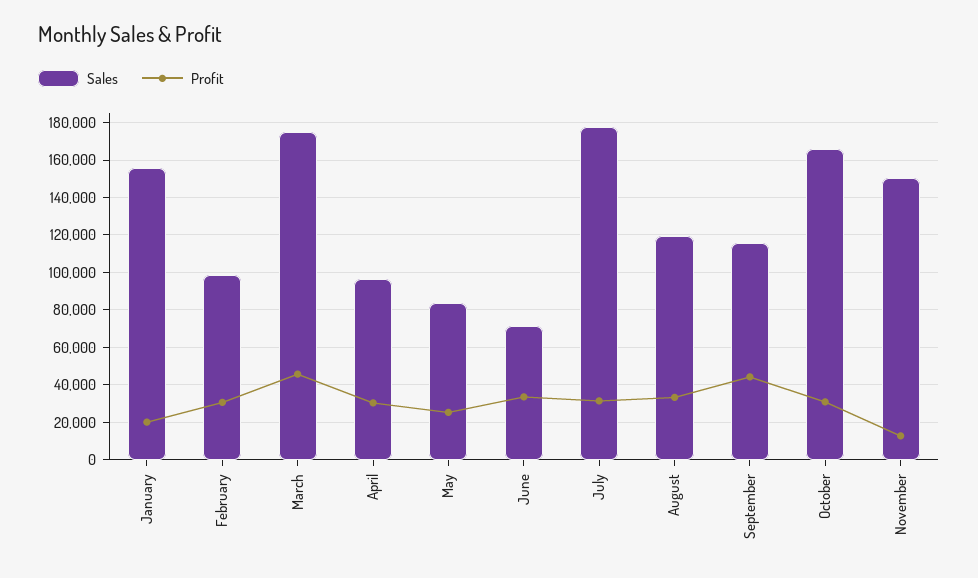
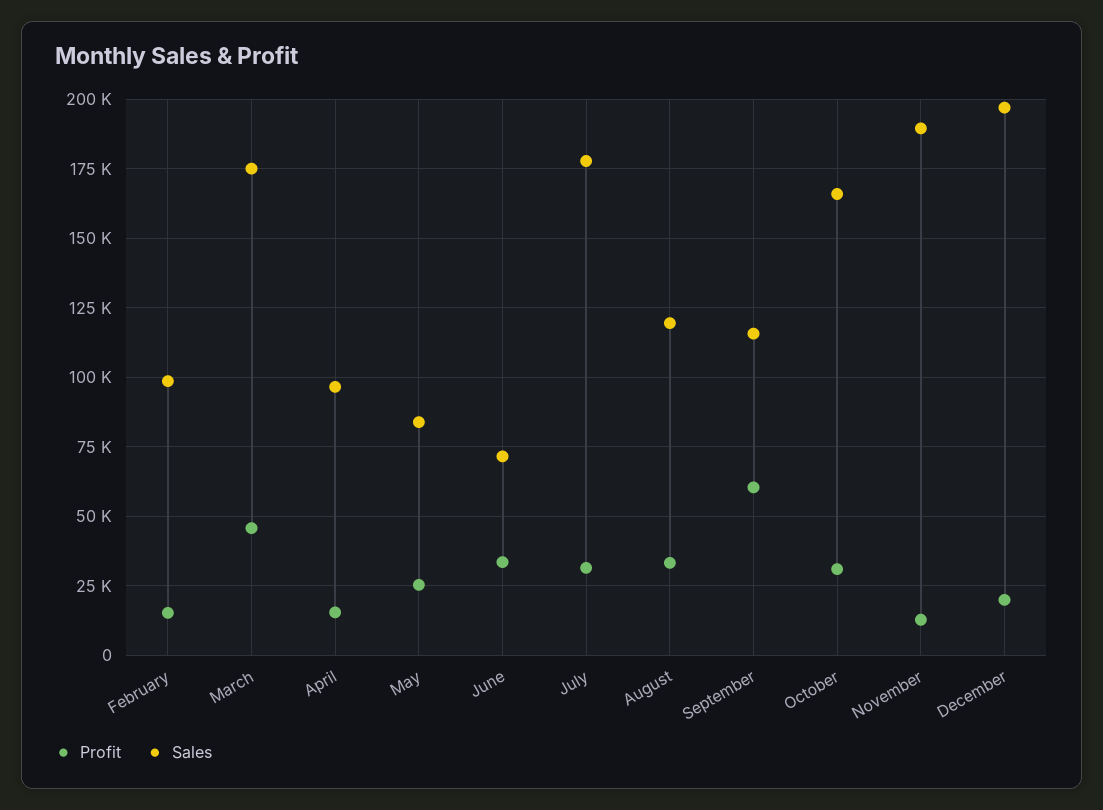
Sales, January: 155000 -> none
Profit, January: 20000 -> none
Profit, February: 30000 -> 15000
Profit, April: 30000 -> 15000
Profit, September: 45000 -> 60000
Sales, November: 150000 -> 190000
Profit, December: none -> 20000
Sales, December: none -> 197500

